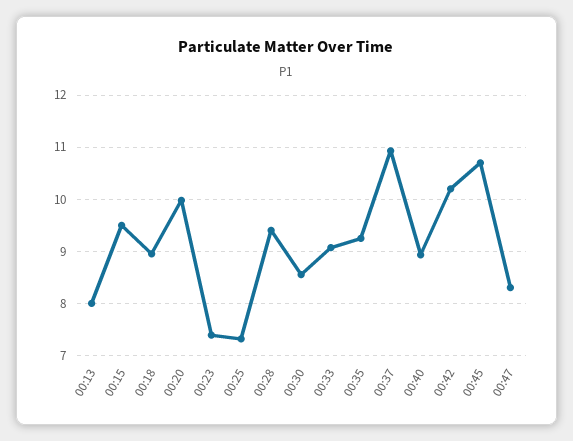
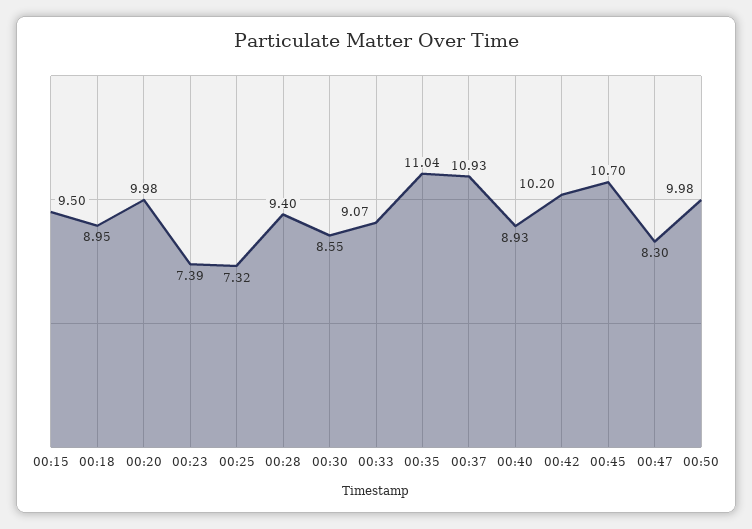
00:13: 8 -> none
00:35: 9.2 -> 11.04
00:50: none -> 9.98

